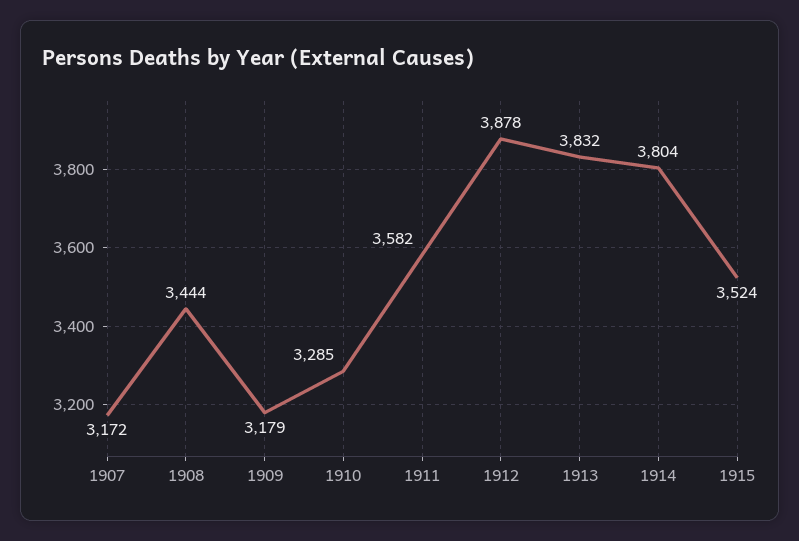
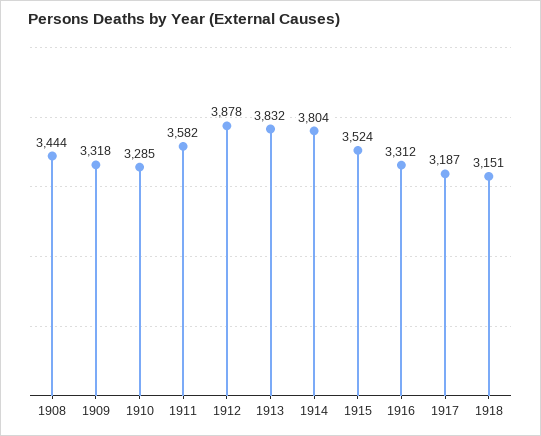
1907: 3172 -> none
1909: 3179 -> 3318
1916: none -> 3312
1917: none -> 3187
1918: none -> 3151

